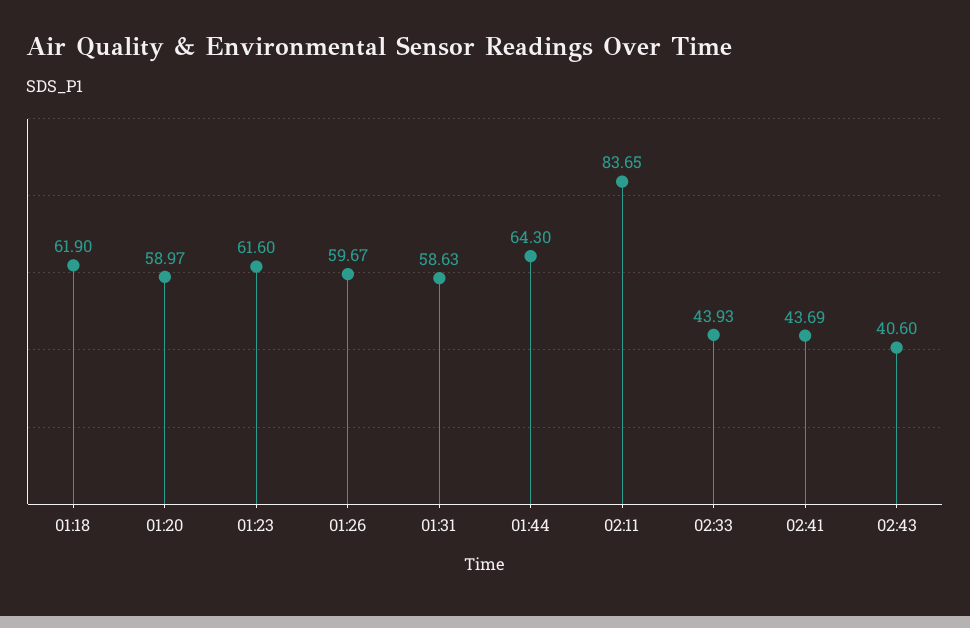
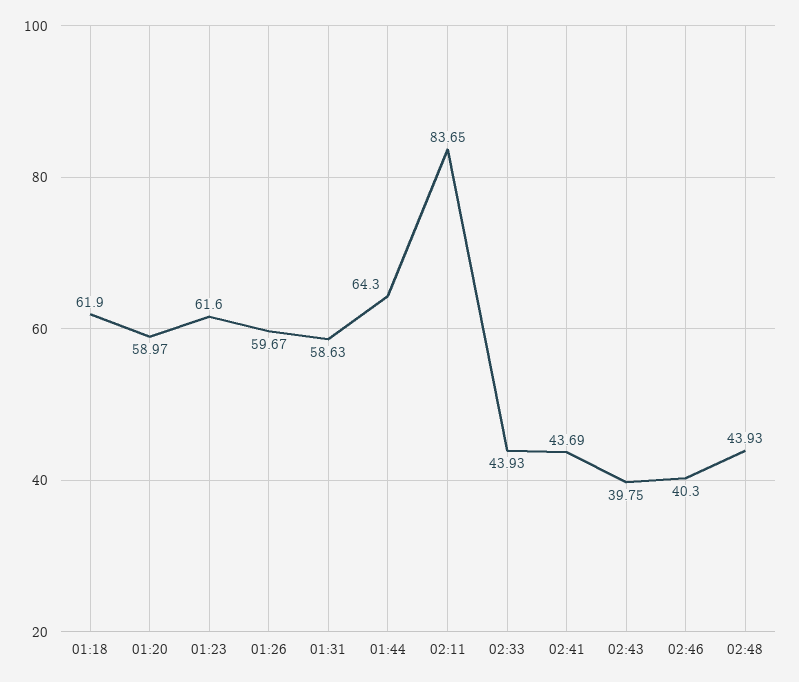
02:43: 40.6 -> 39.75
02:46: none -> 40.3
02:48: none -> 43.93

